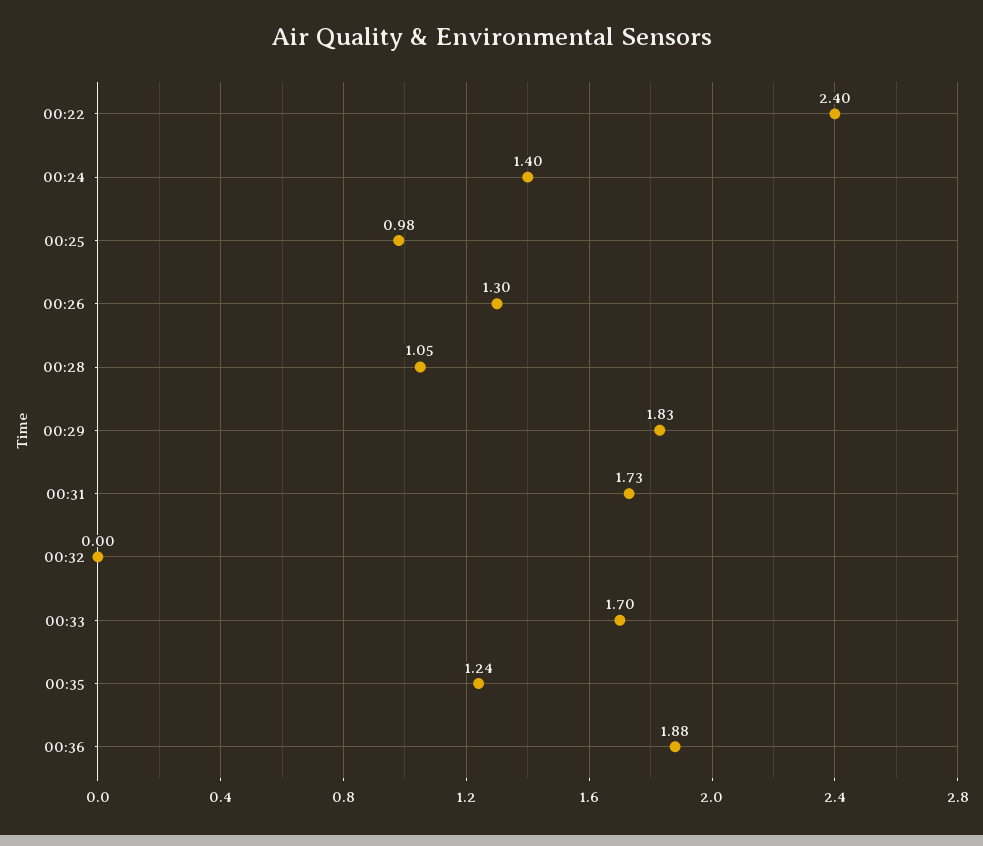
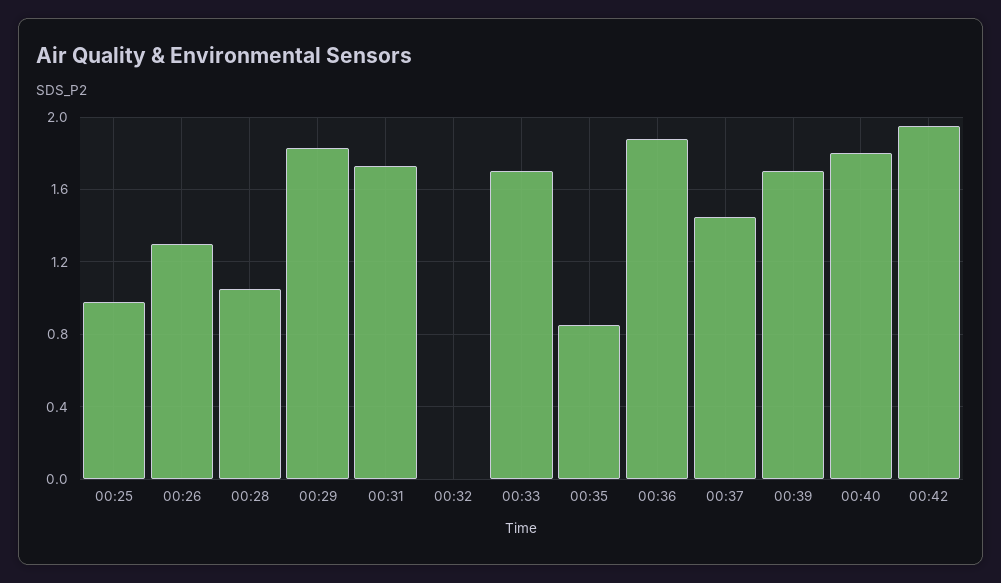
00:22: 2.4 -> none
00:24: 1.4 -> none
00:35: 1.24 -> 0.85
00:37: none -> 1.45
00:39: none -> 1.7
00:40: none -> 1.8
00:42: none -> 1.95

